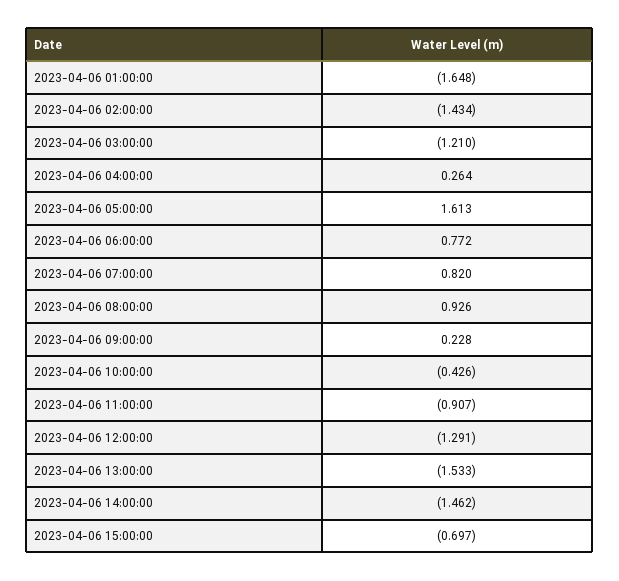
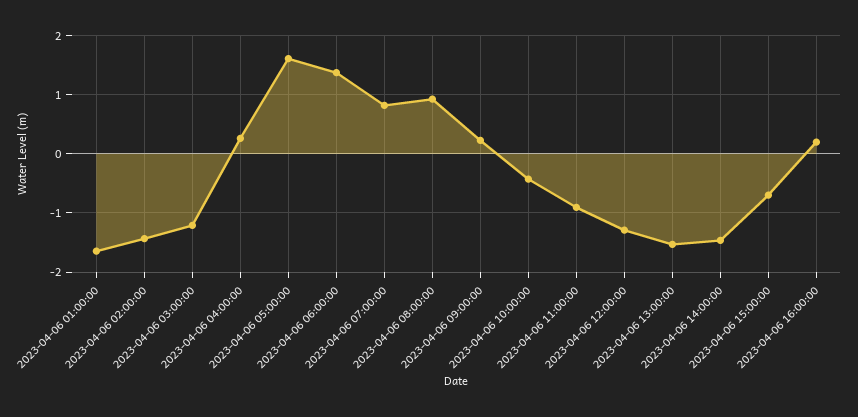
2023-04-06 06:00:00: 0.772 -> 1.4
2023-04-06 16:00:00: none -> 0.2

